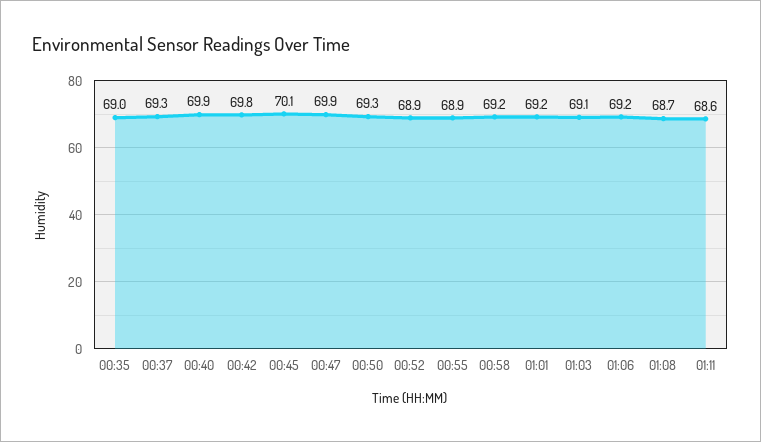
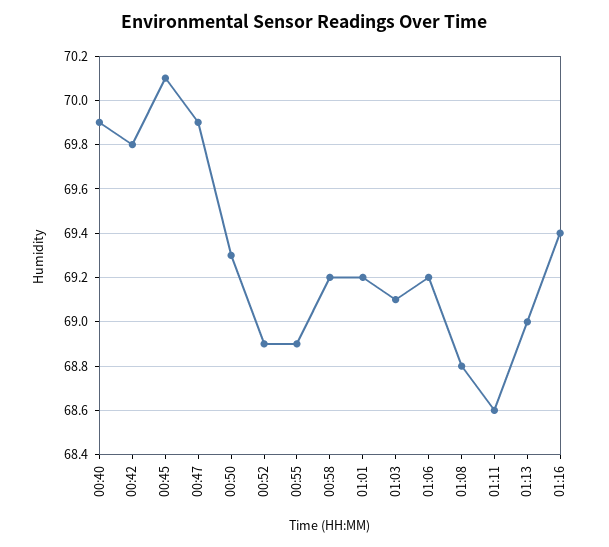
00:35: 69 -> none
00:37: 69.3 -> none
01:08: 68.7 -> 68.8
01:13: none -> 69
01:16: none -> 69.4

